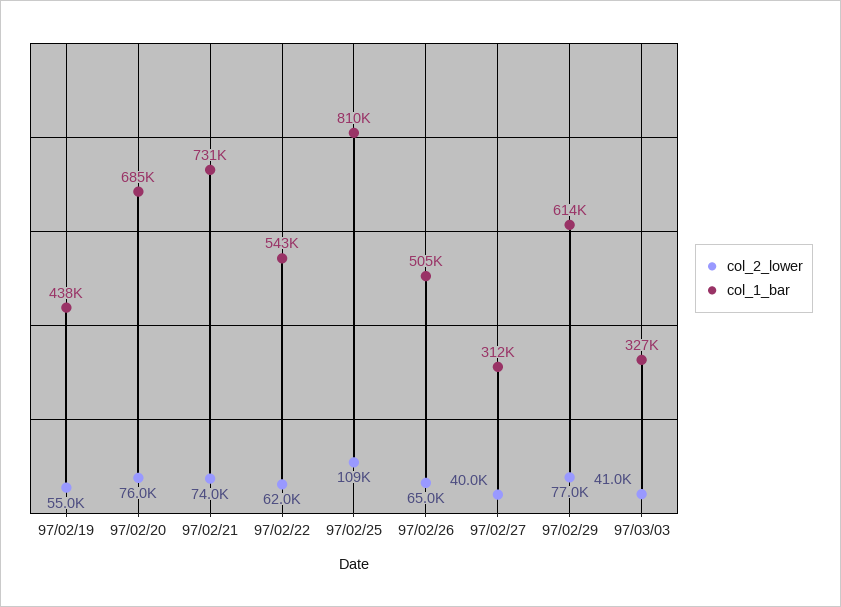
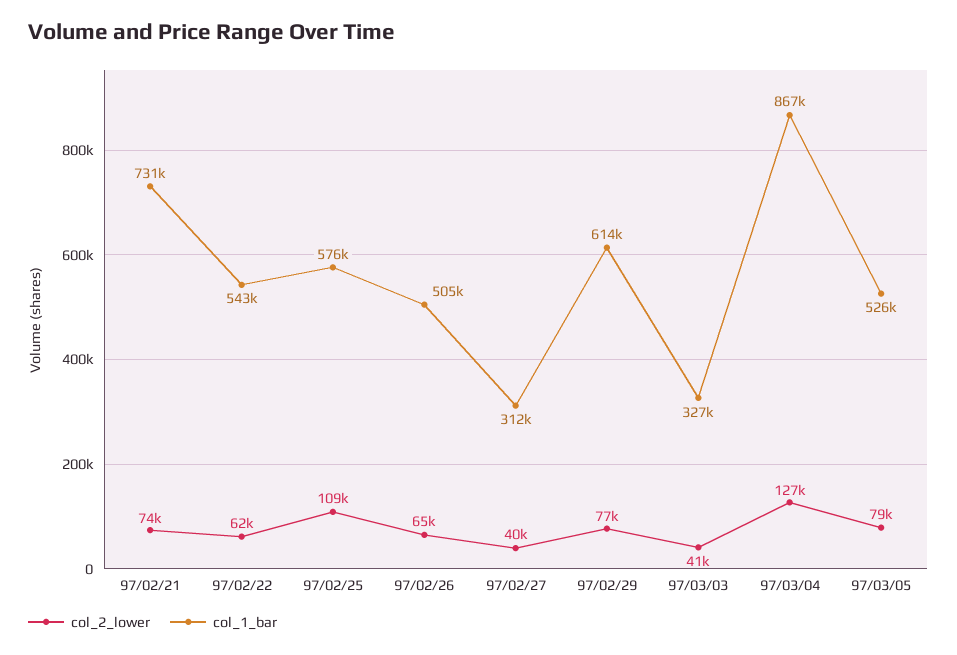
col_2_lower, 97/02/19: 55000 -> none
col_1_bar, 97/02/19: 438000 -> none
col_2_lower, 97/02/20: 76000 -> none
col_1_bar, 97/02/20: 685000 -> none
col_1_bar, 97/02/25: 810000 -> 576000
col_2_lower, 97/03/04: none -> 127000
col_1_bar, 97/03/04: none -> 867000
col_2_lower, 97/03/05: none -> 79000
col_1_bar, 97/03/05: none -> 526000

